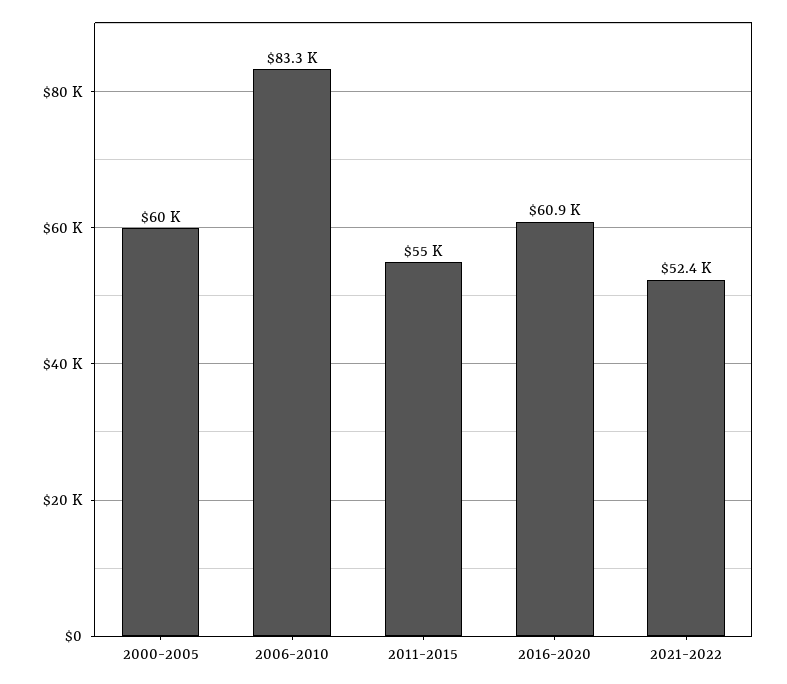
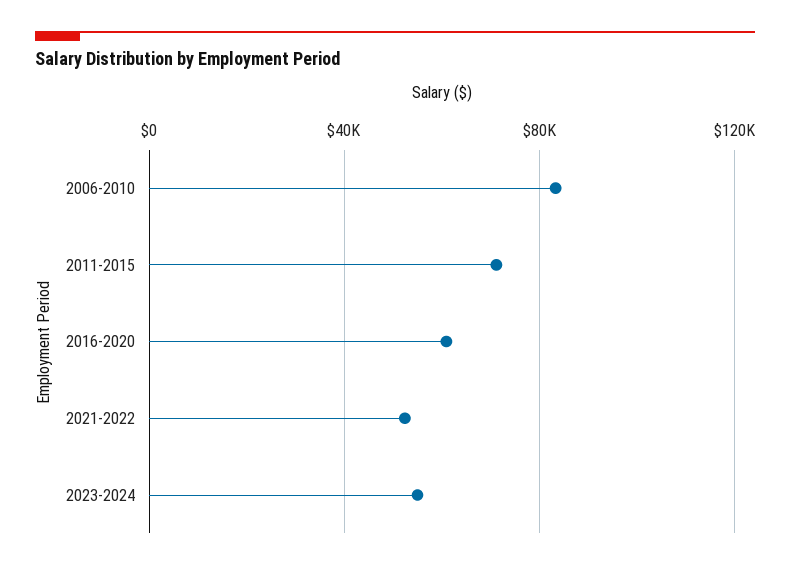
2000-2005: 60000 -> none
2011-2015: 55000 -> 70000
2023-2024: none -> 55000

